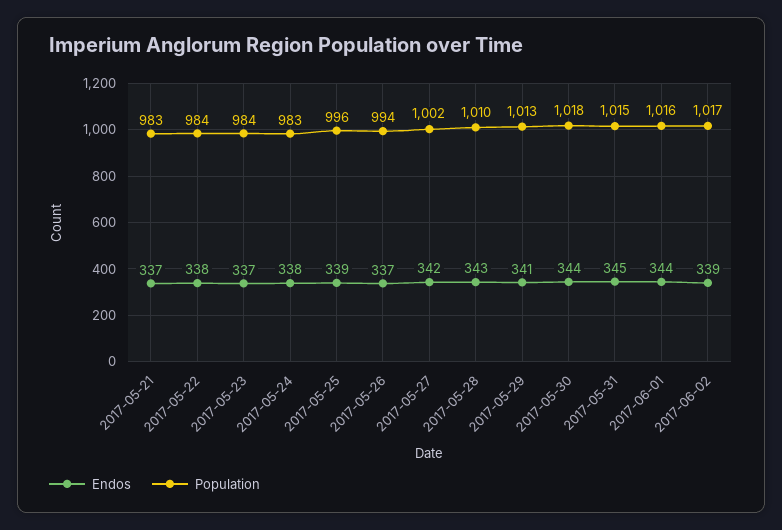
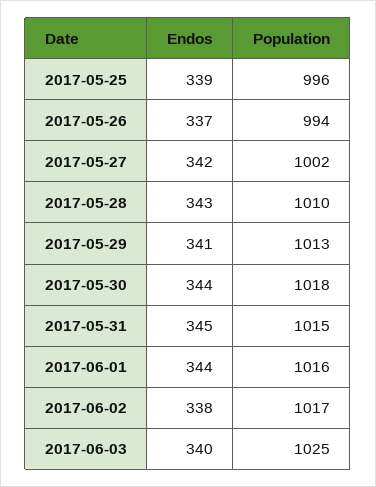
Endos, 2017-05-21: 337 -> none
Population, 2017-05-21: 983 -> none
Endos, 2017-05-22: 338 -> none
Population, 2017-05-22: 984 -> none
Endos, 2017-05-23: 337 -> none
Population, 2017-05-23: 984 -> none
Endos, 2017-05-24: 338 -> none
Population, 2017-05-24: 983 -> none
Endos, 2017-06-02: 339 -> 338
Endos, 2017-06-03: none -> 340
Population, 2017-06-03: none -> 1025

